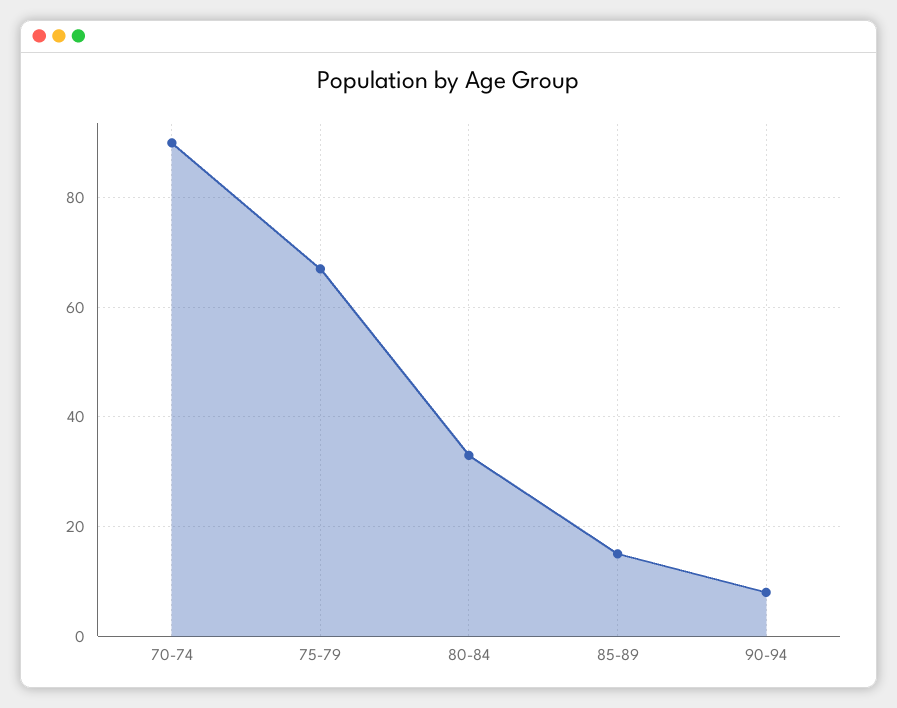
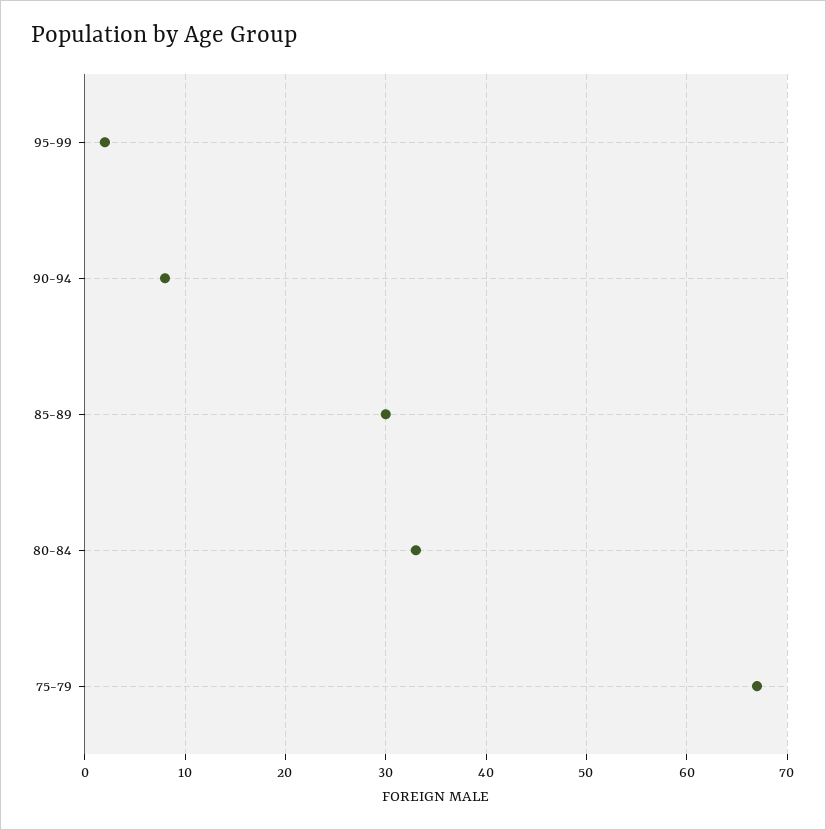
70-74: 90 -> none
85-89: 15 -> 30
95-99: none -> 2

